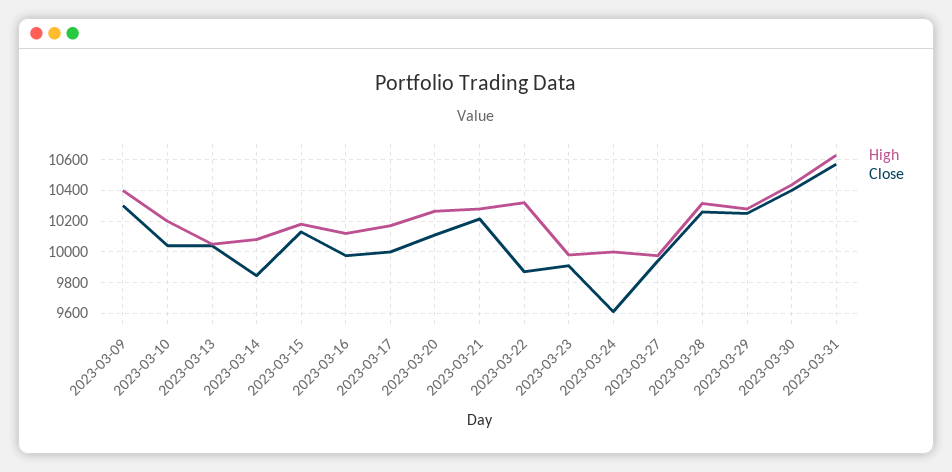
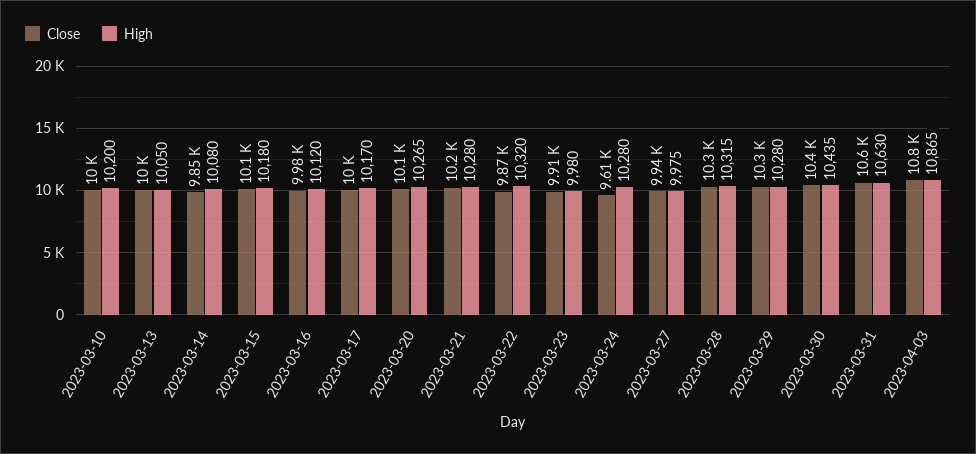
High, 2023-03-09: 10400 -> none
Close, 2023-03-09: 10300 -> none
High, 2023-03-24: 10000 -> 10280
Close, 2023-04-03: none -> 10800
High, 2023-04-03: none -> 10865

